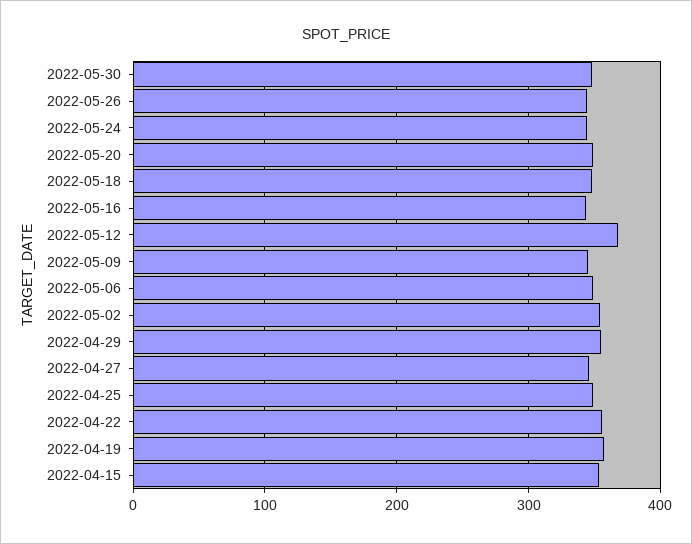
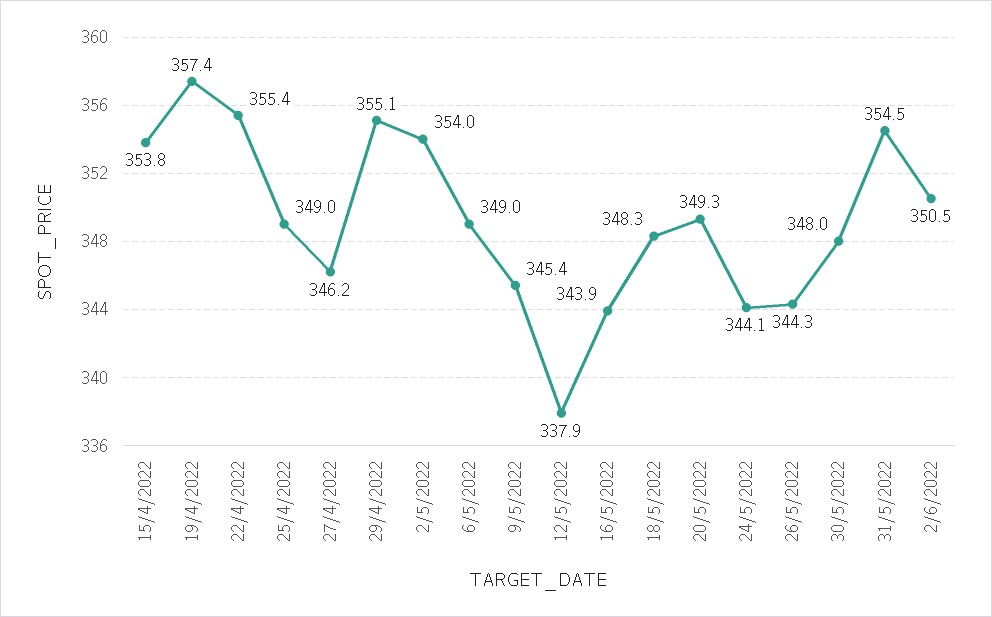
2022-05-12: 370 -> 337.9
31/5/2022: none -> 354.5
2/6/2022: none -> 350.5

